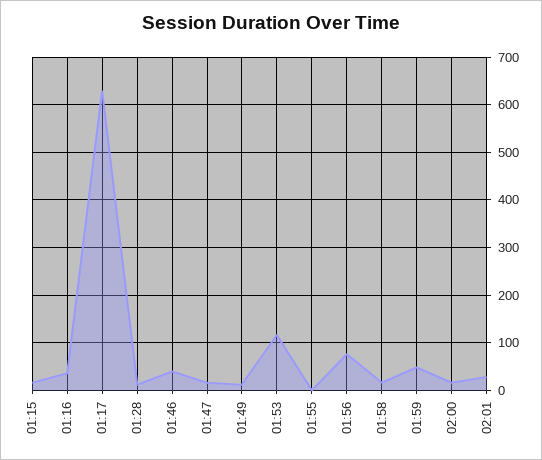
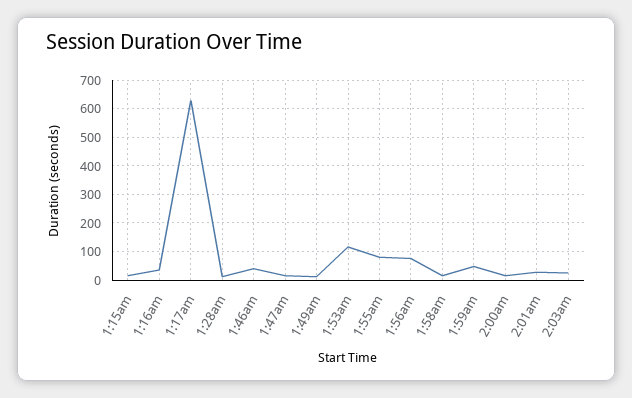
01:55: 0 -> 75
2:03am: none -> 25

